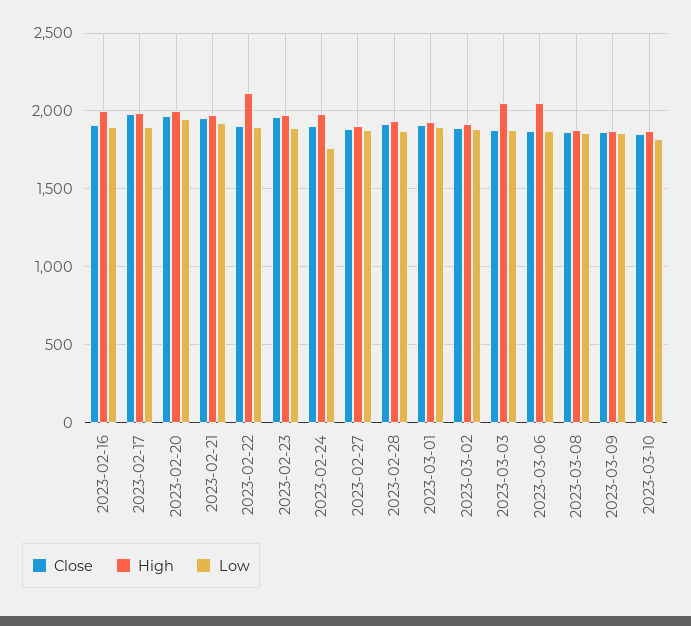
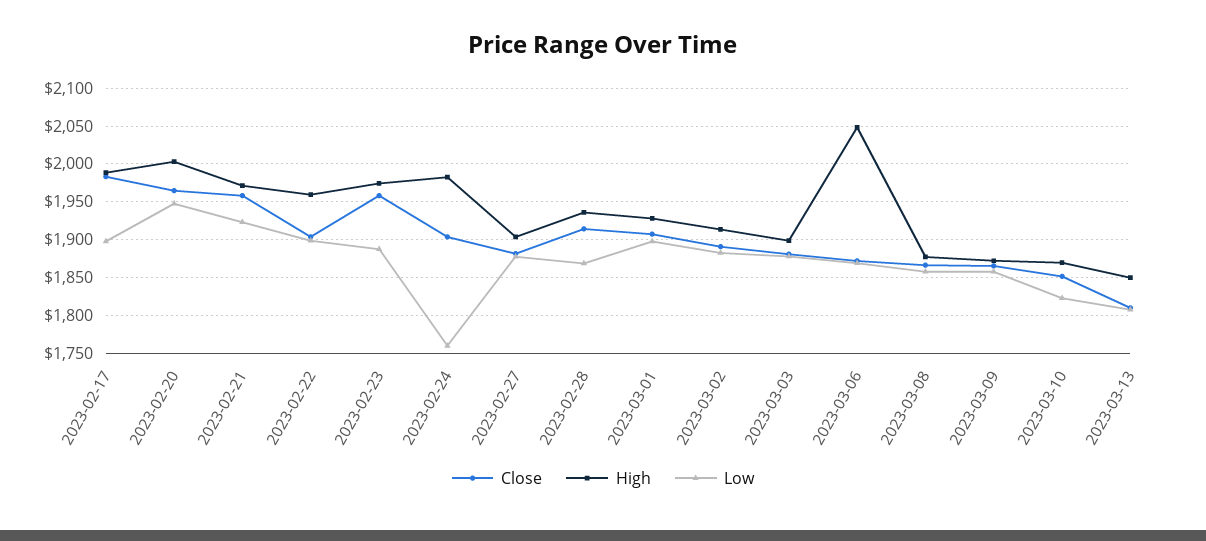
Close, 2023-02-16: 1900 -> none
High, 2023-02-16: 2000 -> none
Low, 2023-02-16: 1900 -> none
High, 2023-02-22: 2100 -> 1960
High, 2023-03-03: 2050 -> 1900
Close, 2023-03-13: none -> 1810
High, 2023-03-13: none -> 1850
Low, 2023-03-13: none -> 1810

